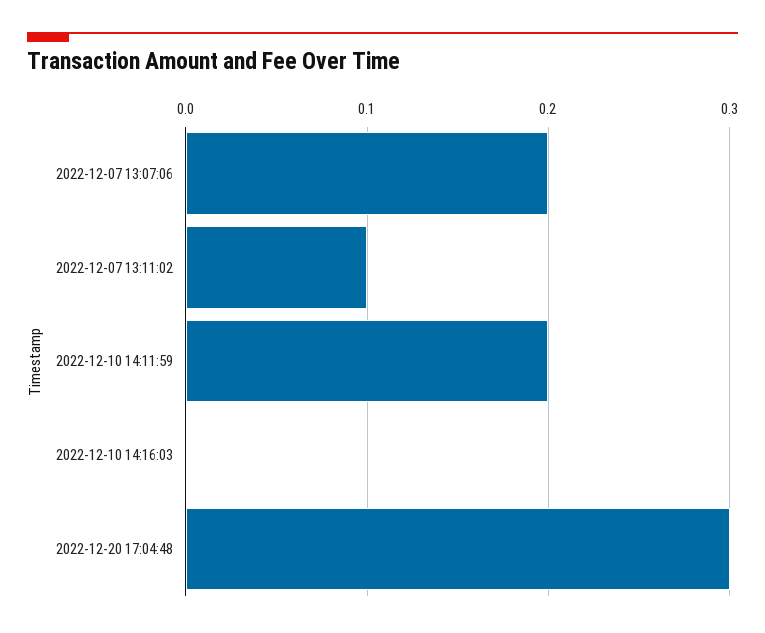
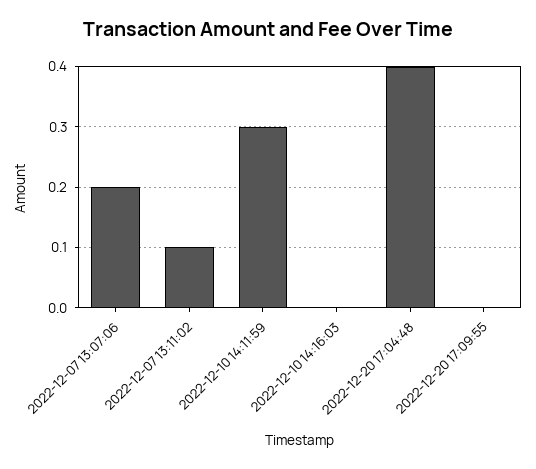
2022-12-10 14:11:59: 0.2 -> 0.3
2022-12-20 17:04:48: 0.3 -> 0.4
2022-12-20 17:09:55: none -> 0

